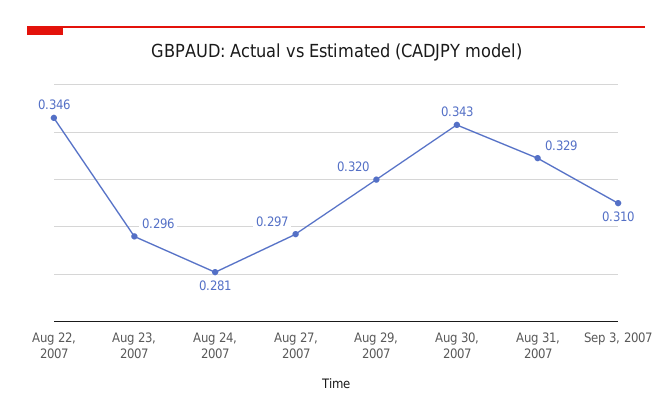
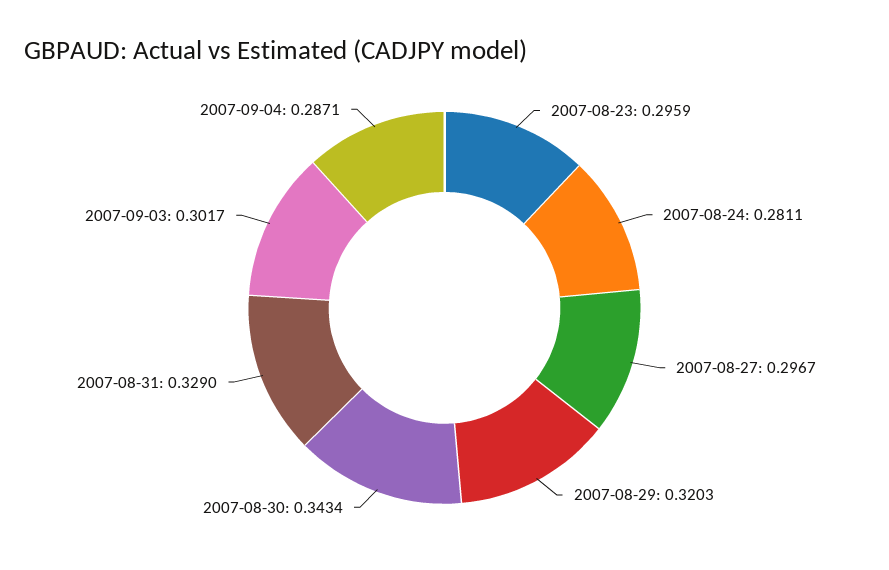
Aug 22, 2007: 0.346 -> none
Sep 3, 2007: 0.31 -> 0.3017
2007-09-04: none -> 0.2871

